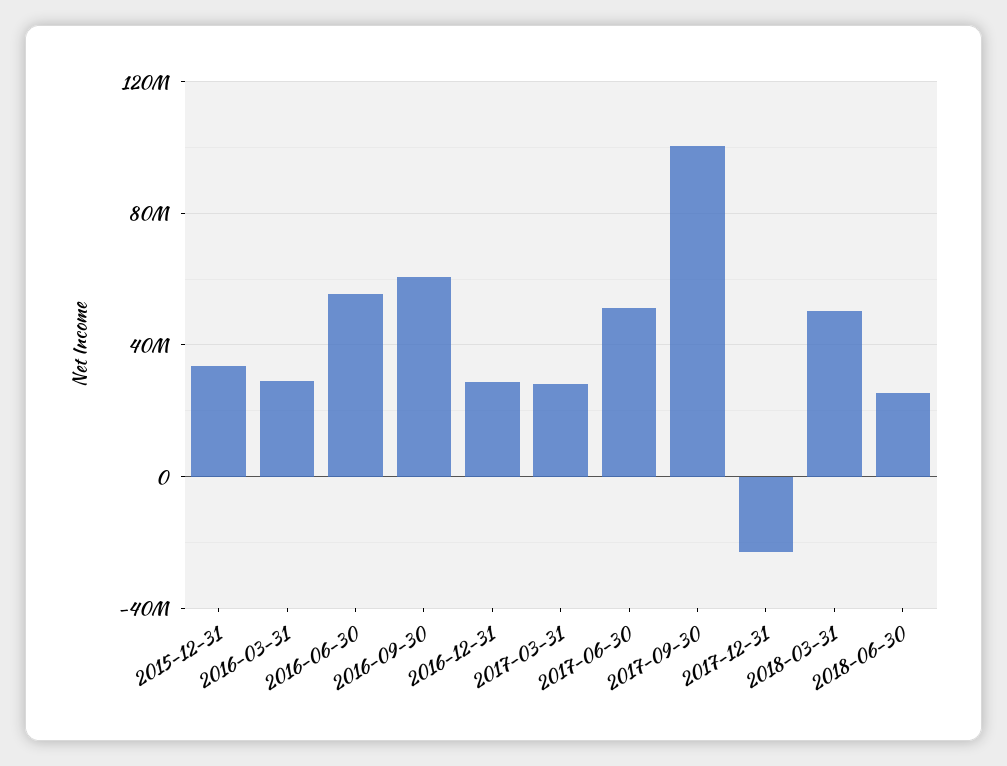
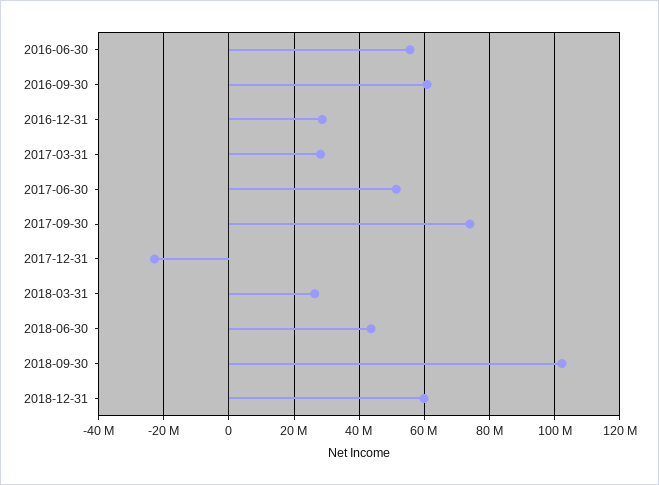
2015-12-31: 35000000 -> none
2016-03-31: 30000000 -> none
2017-09-30: 100000000 -> 74000000
2018-03-31: 50000000 -> 26000000
2018-06-30: 25000000 -> 44000000
2018-09-30: none -> 102000000
2018-12-31: none -> 60000000

